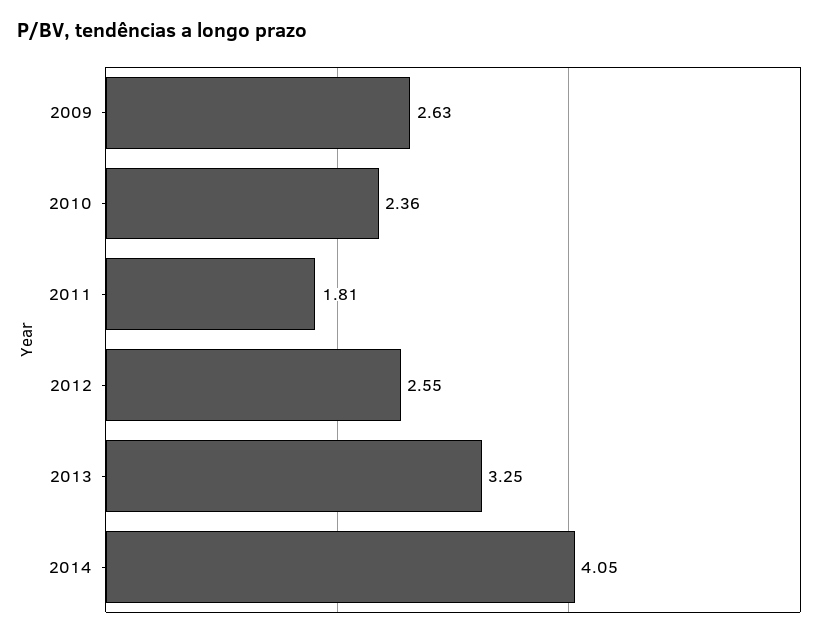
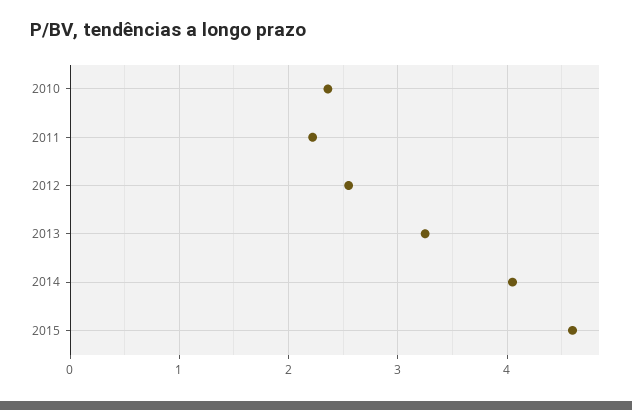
2009: 2.63 -> none
2011: 1.81 -> 2.2
2015: none -> 4.6

